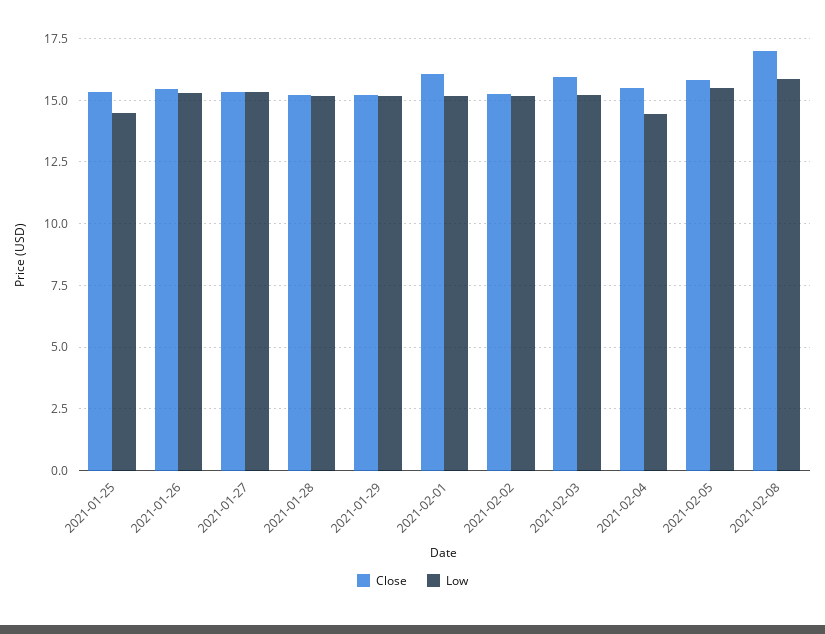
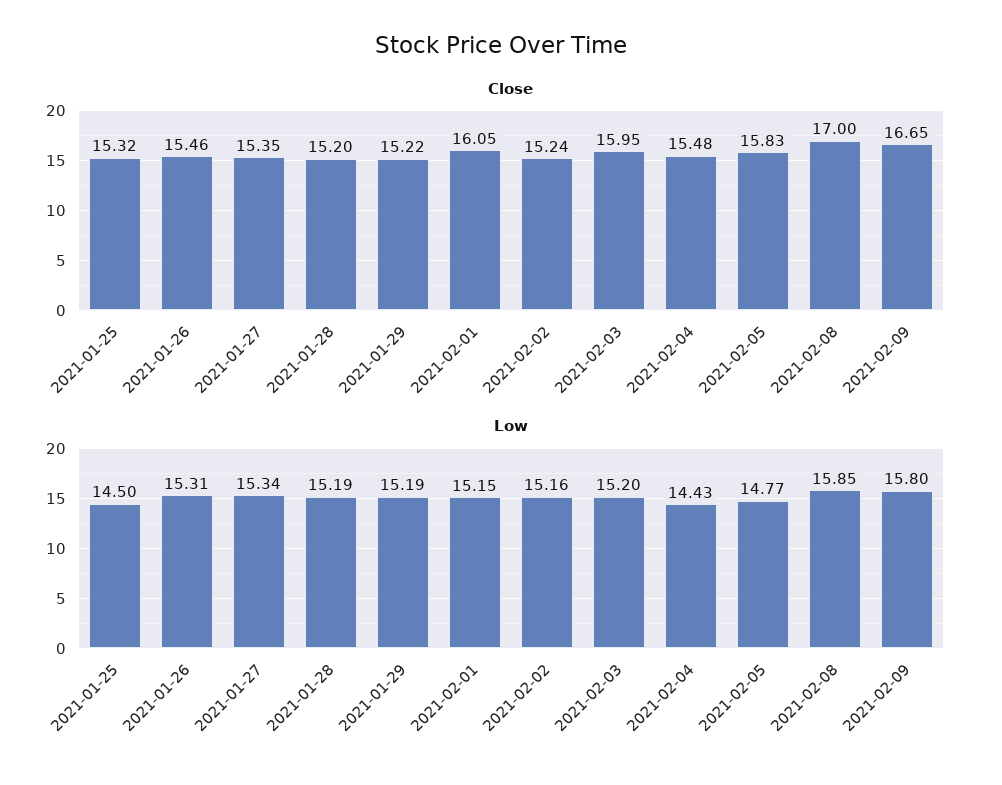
Low, 2021-02-05: 15.5 -> 14.77
Close, 2021-02-09: none -> 16.65
Low, 2021-02-09: none -> 15.8

